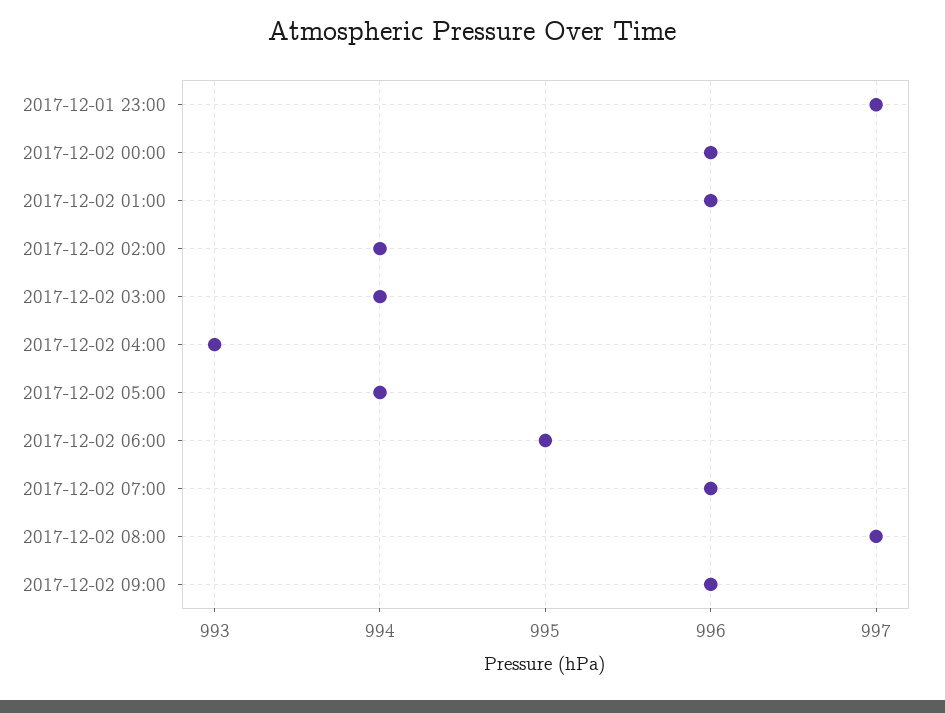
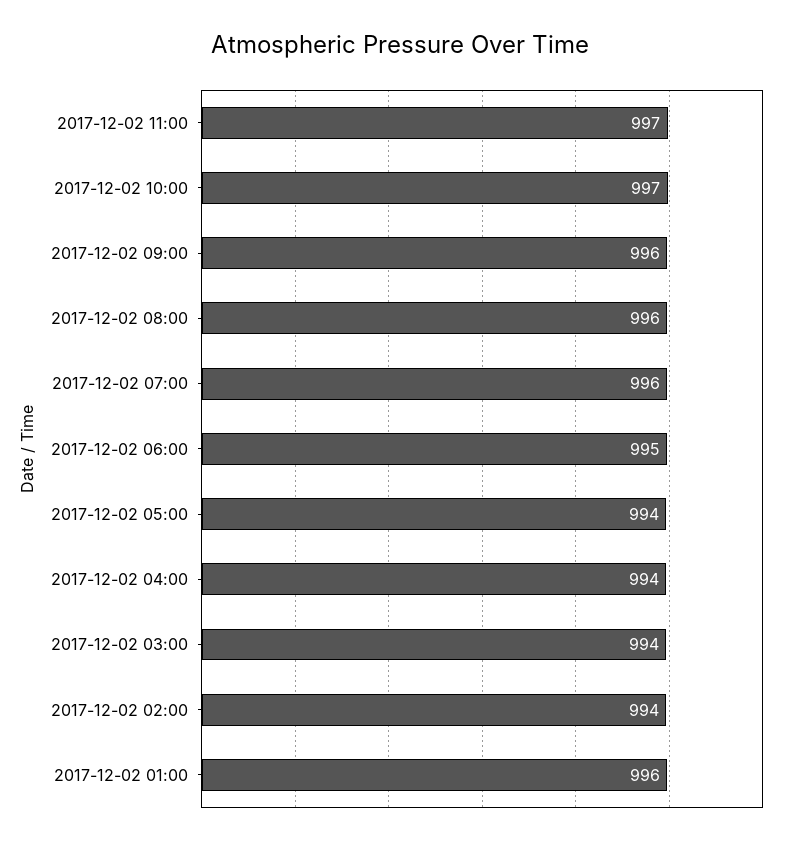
2017-12-01 23:00: 997 -> none
2017-12-02 00:00: 996 -> none
2017-12-02 04:00: 993 -> 994
2017-12-02 08:00: 997 -> 996
2017-12-02 11:00: none -> 997
2017-12-02 10:00: none -> 997

